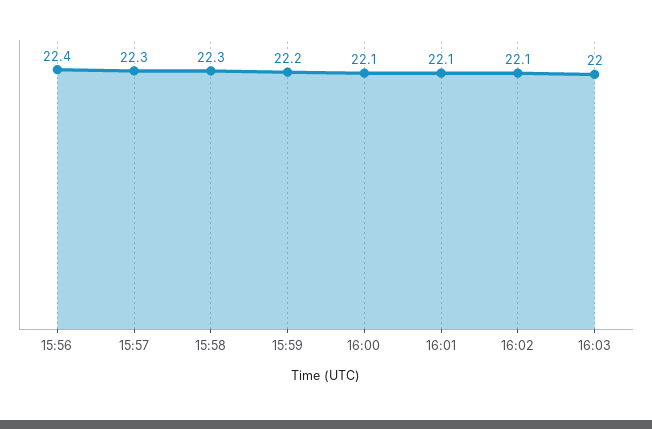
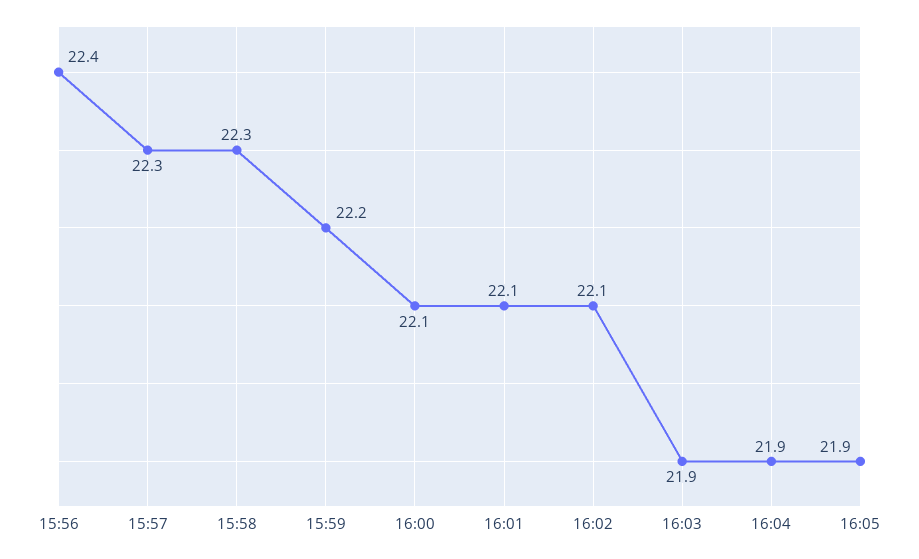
16:03: 22 -> 21.9
16:04: none -> 21.9
16:05: none -> 21.9

